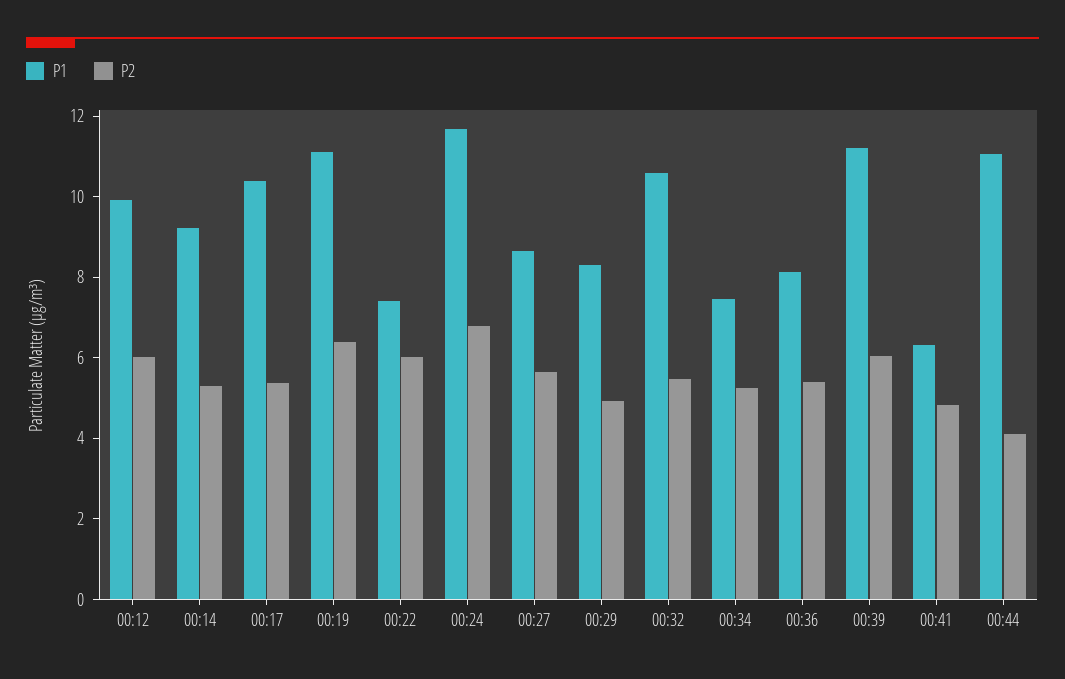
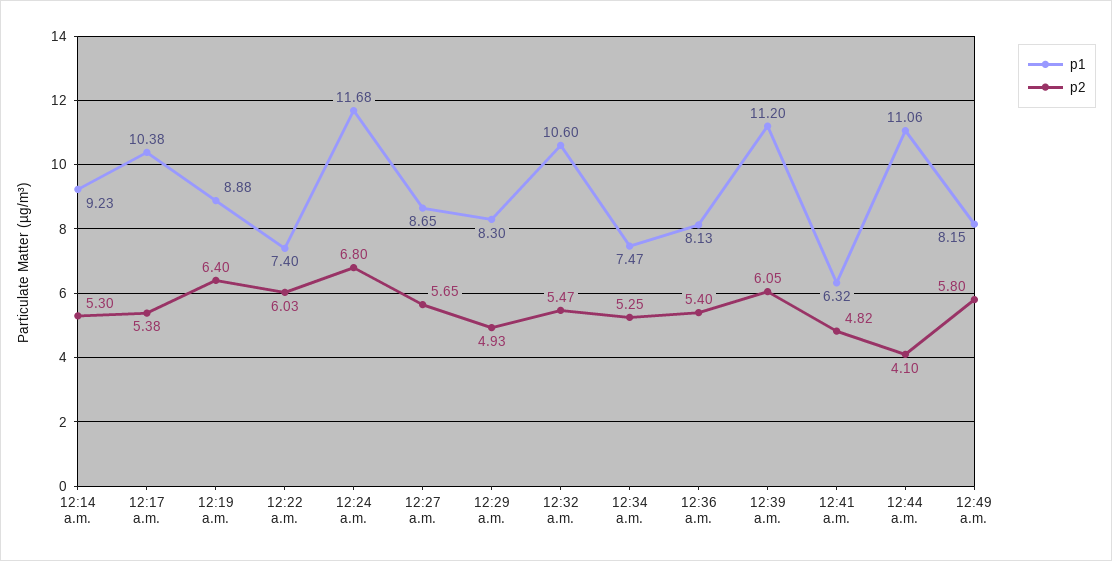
P1, 00:12: 10 -> none
P2, 00:12: 6 -> none
P1, 00:19: 11 -> 8.88
P1, 12:49 a.m.: none -> 8.15
P2, 12:49 a.m.: none -> 5.8

